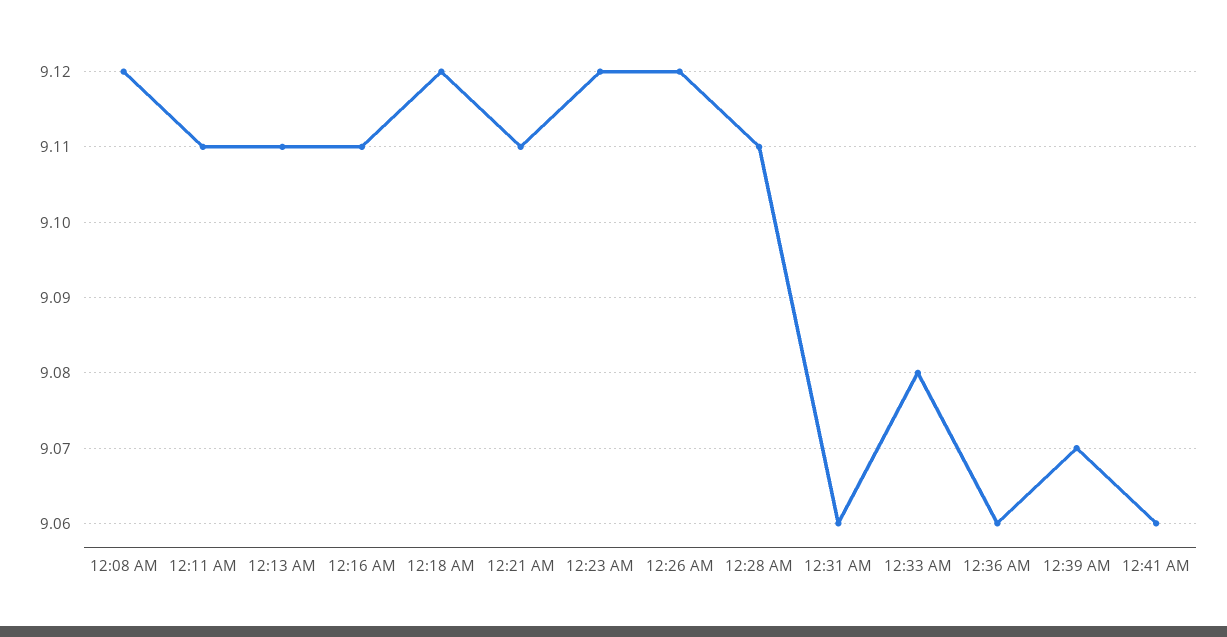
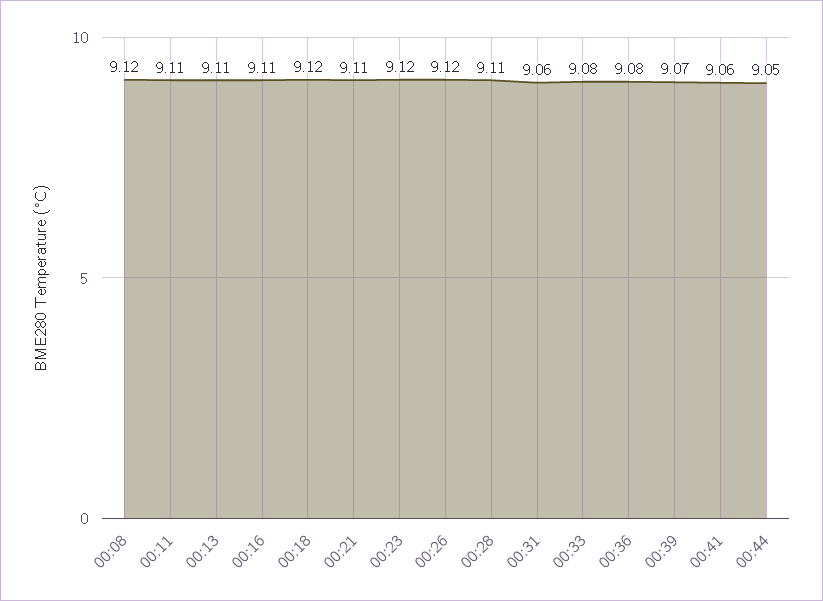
12:36 AM: 9.06 -> 9.08
00:44: none -> 9.05

